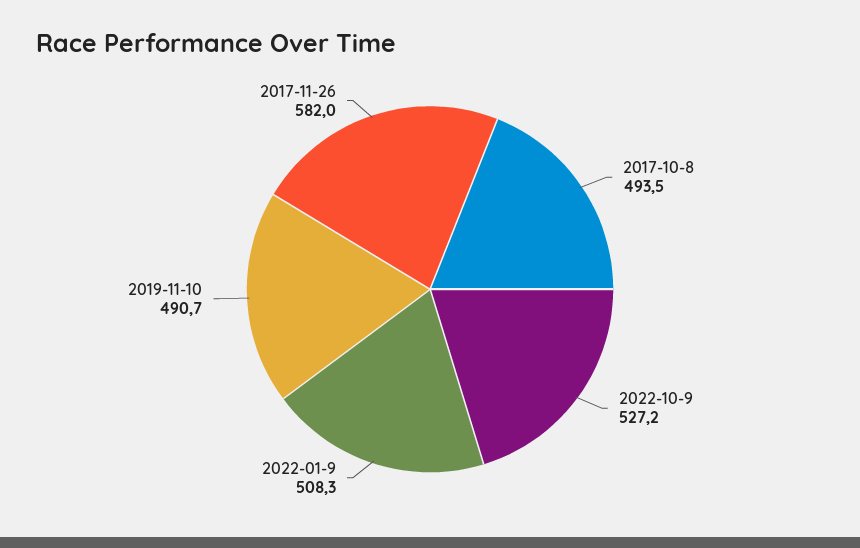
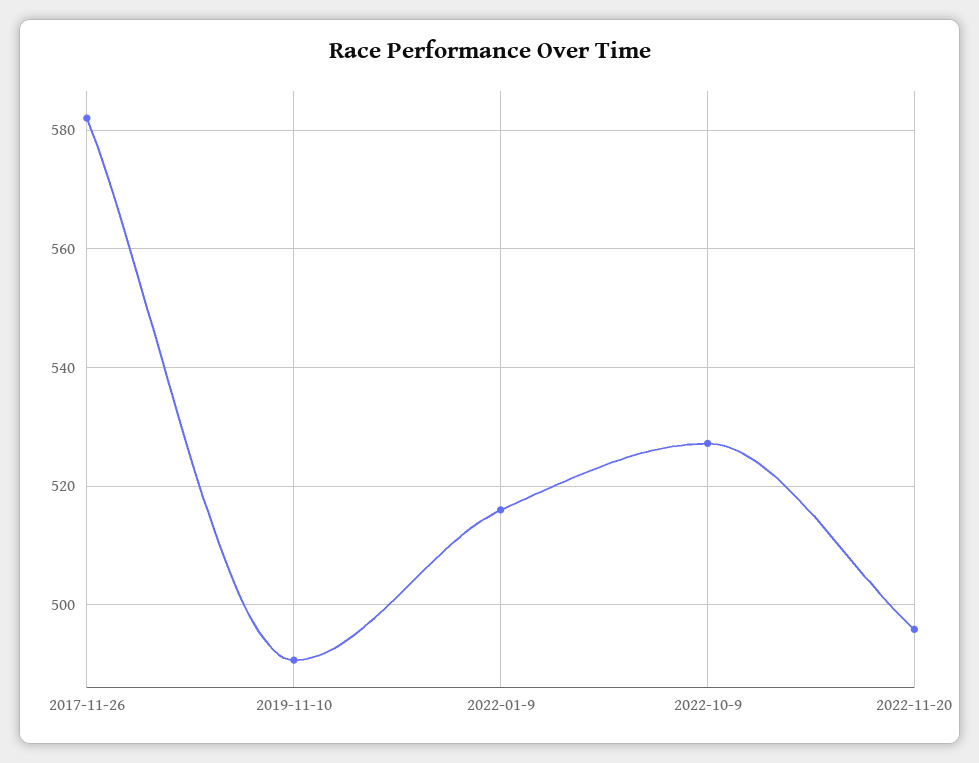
2017-10-8: 493.5 -> none
2022-01-9: 508.3 -> 516
2022-11-20: none -> 496

